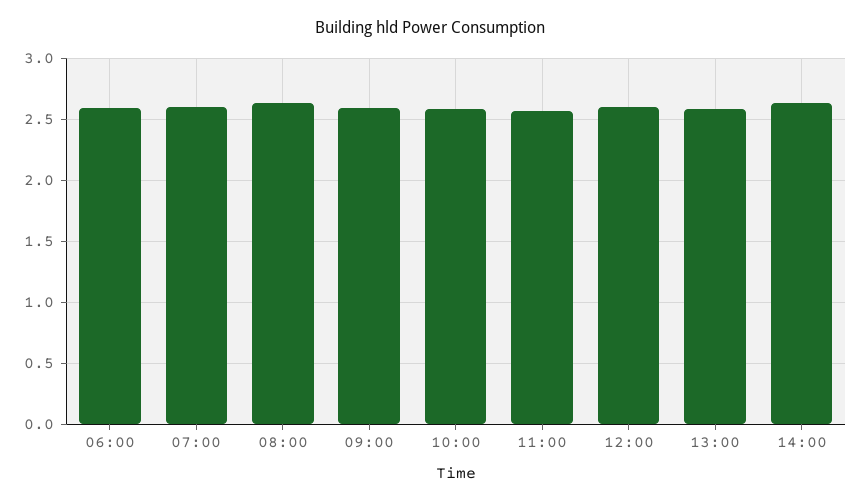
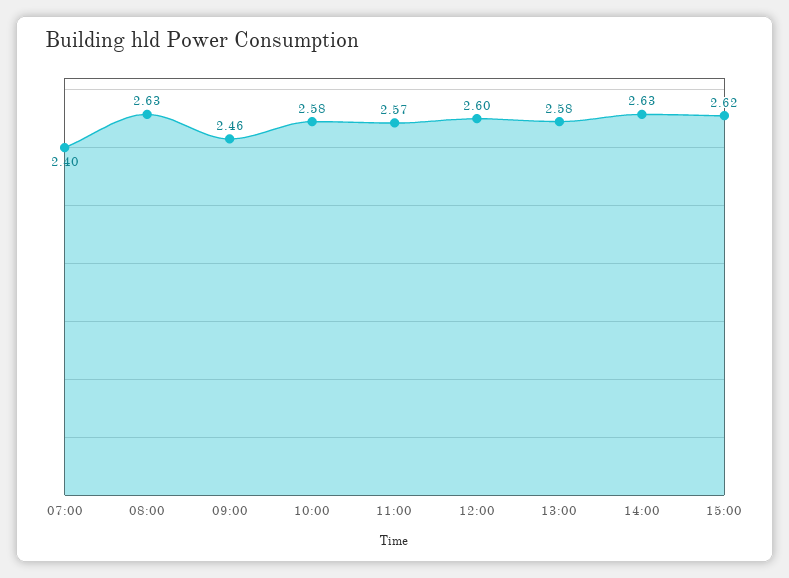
06:00: 2.6 -> none
07:00: 2.6 -> 2.4
09:00: 2.6 -> 2.46
15:00: none -> 2.62

